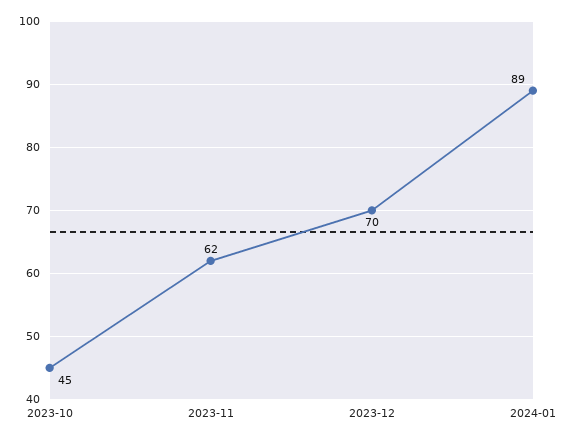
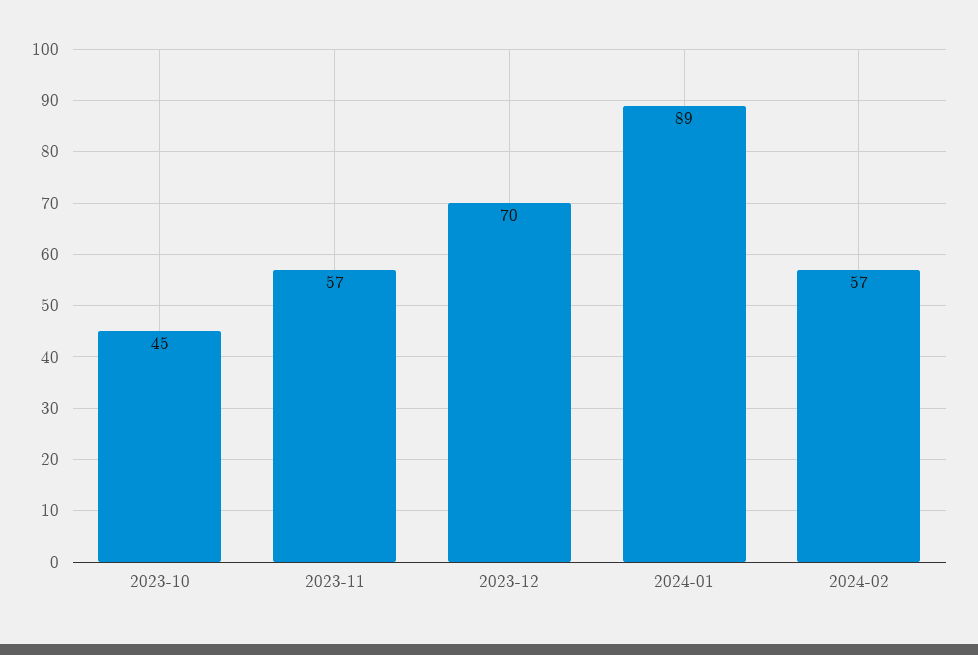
2023-11: 62 -> 57
2024-02: none -> 57

